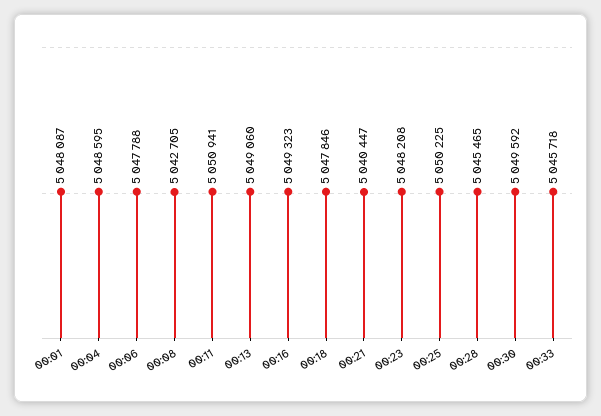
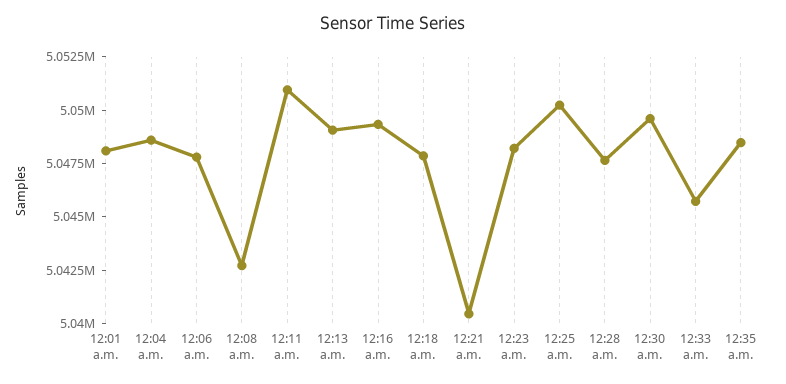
00:28: 5045465 -> 5047500
12:35 a.m.: none -> 5048500

